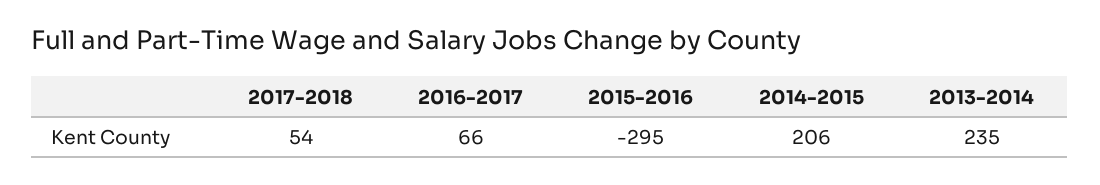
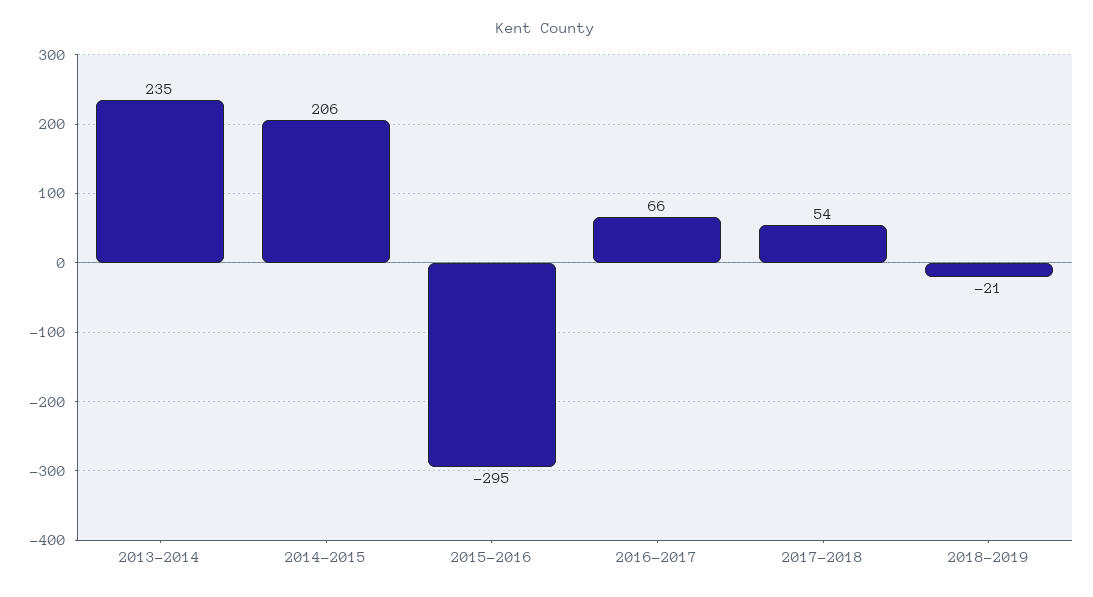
2018-2019: none -> -21

